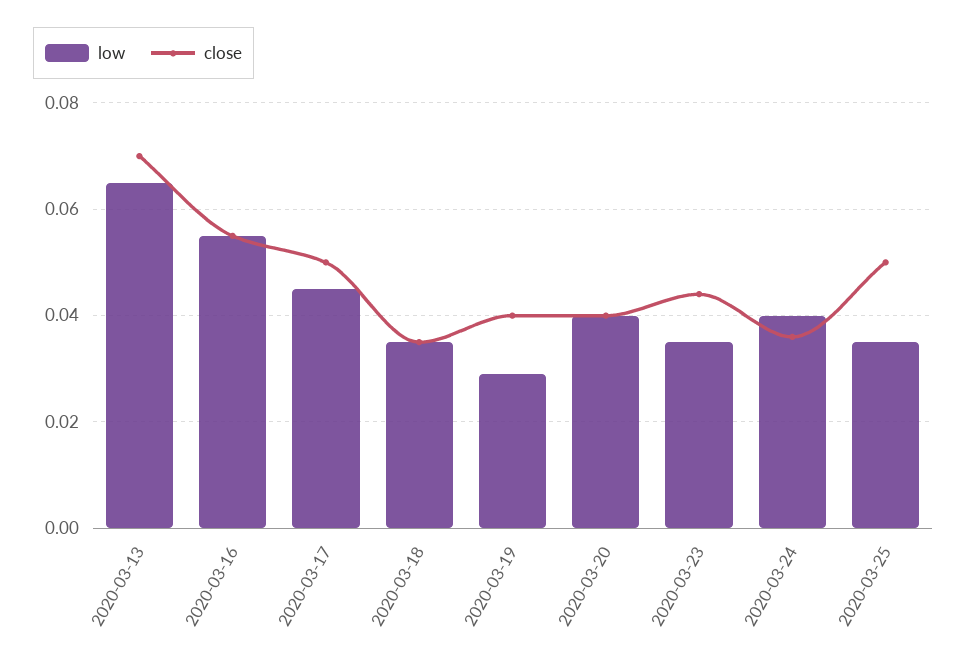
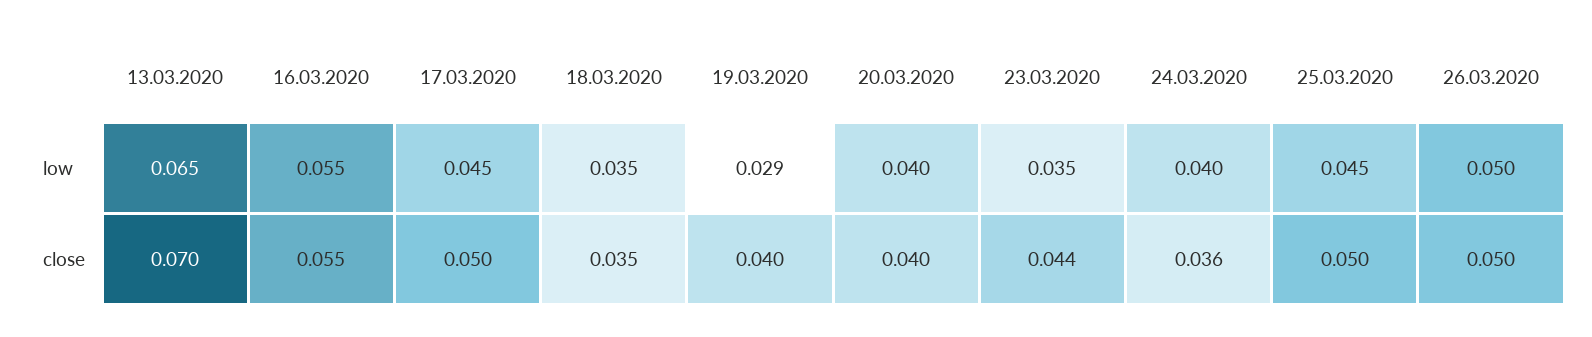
low, 2020-03-25: 0.035 -> 0.045
low, 26.03.2020: none -> 0.05
close, 26.03.2020: none -> 0.05

